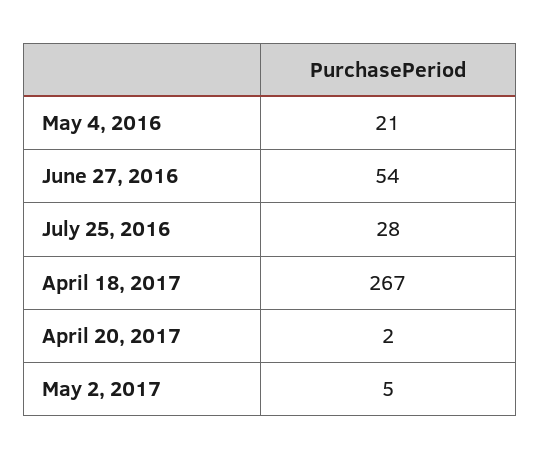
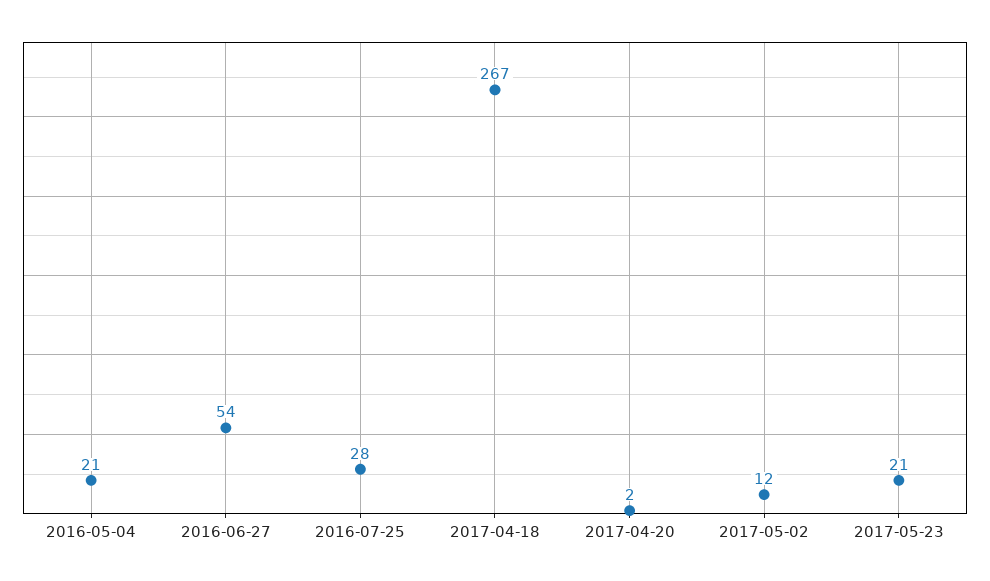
May 2, 2017: 5 -> 12
2017-05-23: none -> 21

